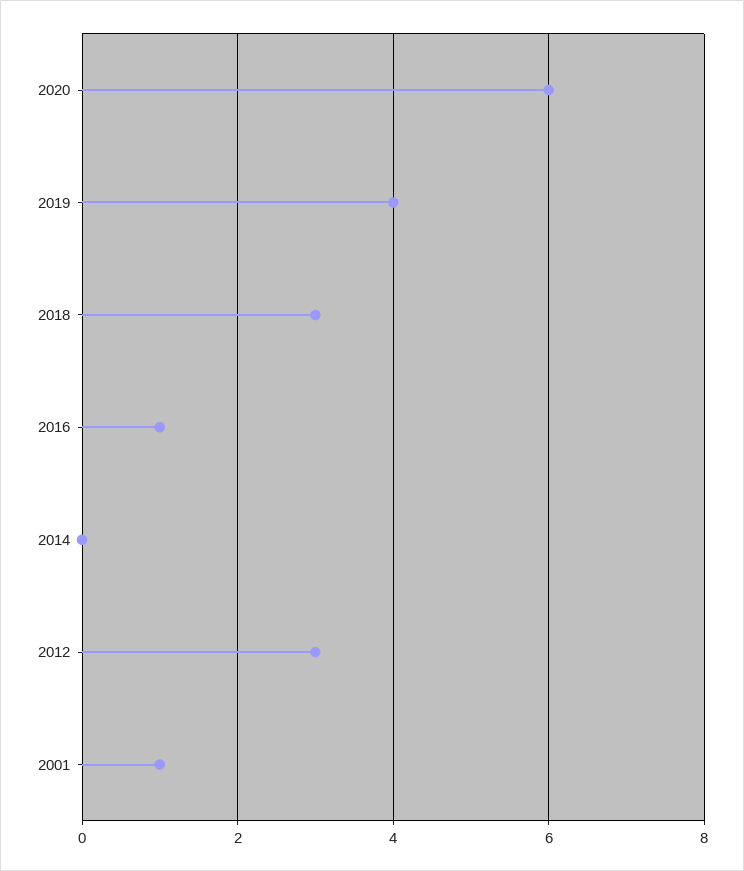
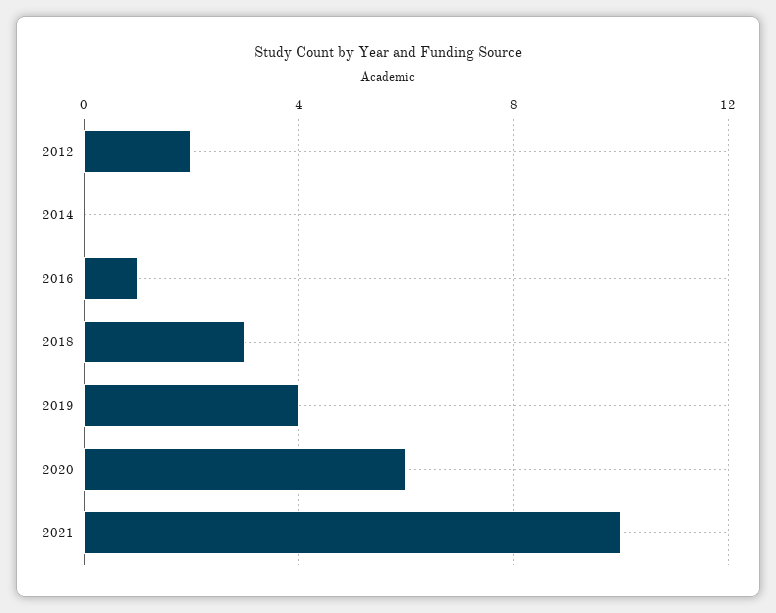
2012: 3 -> 2
2001: 1 -> none
2021: none -> 10

